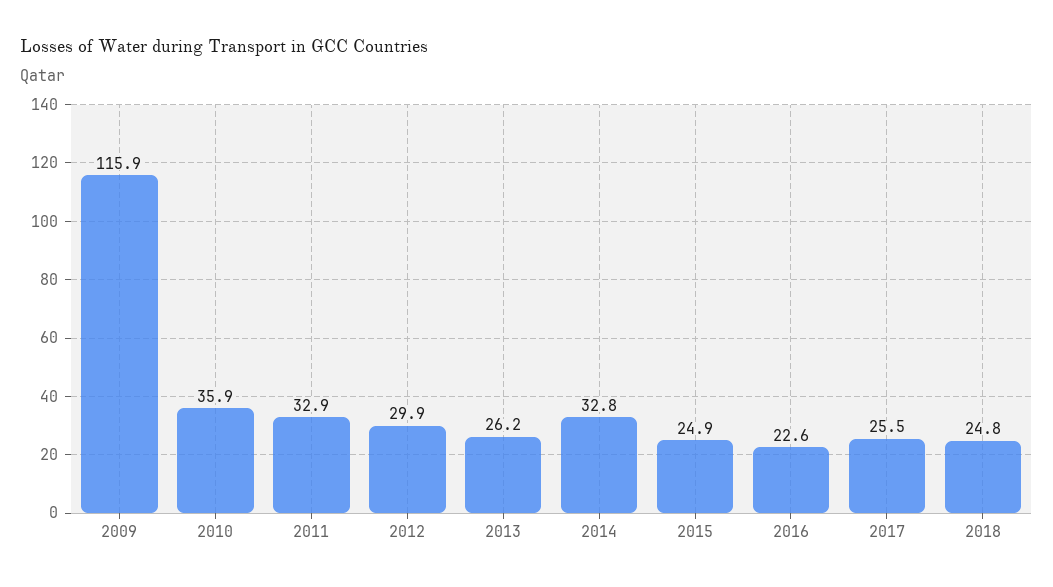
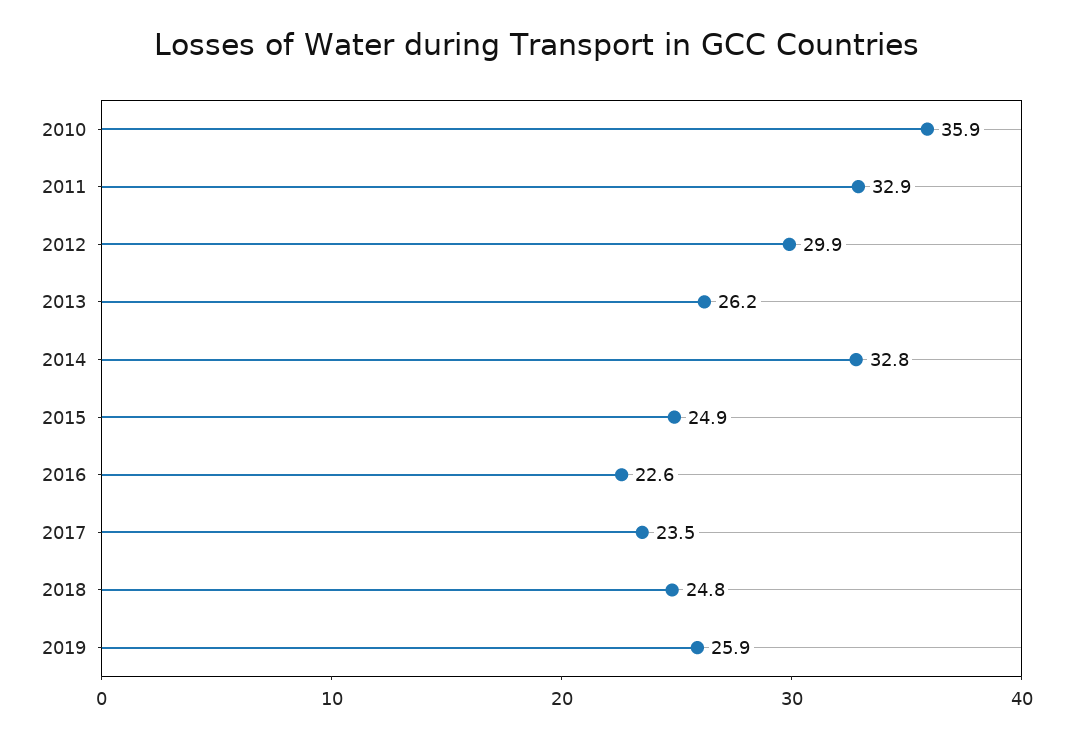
2009: 115.9 -> none
2017: 25.5 -> 23.5
2019: none -> 25.9

